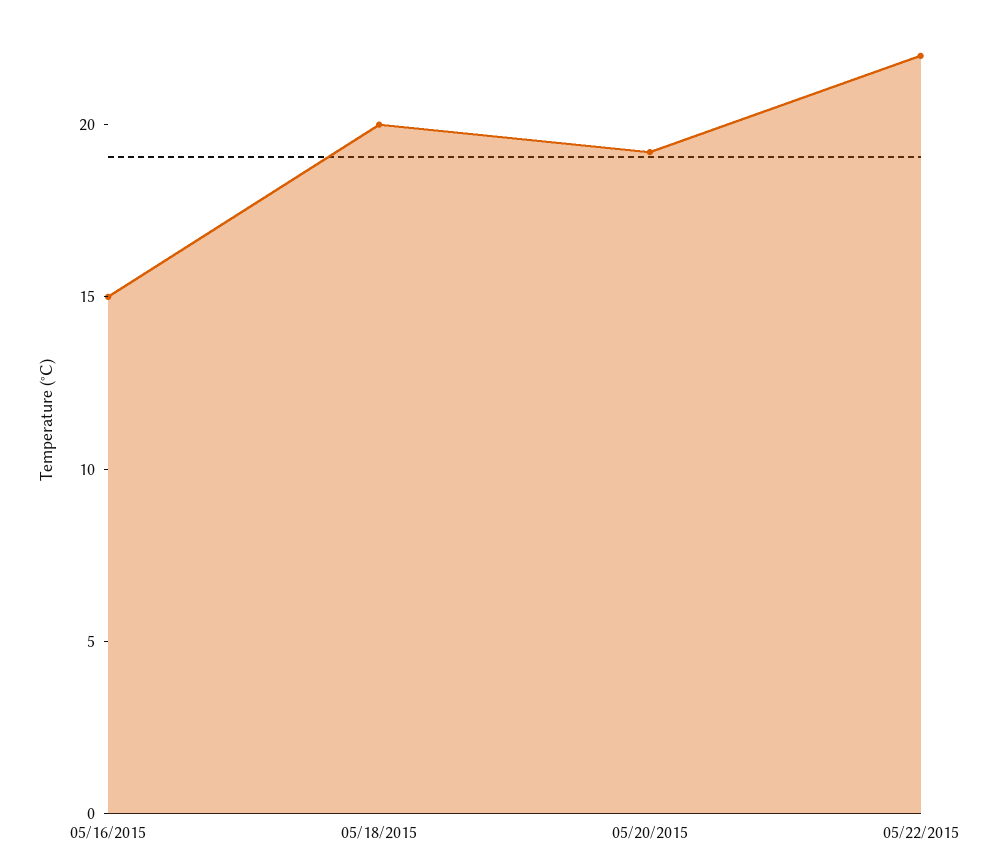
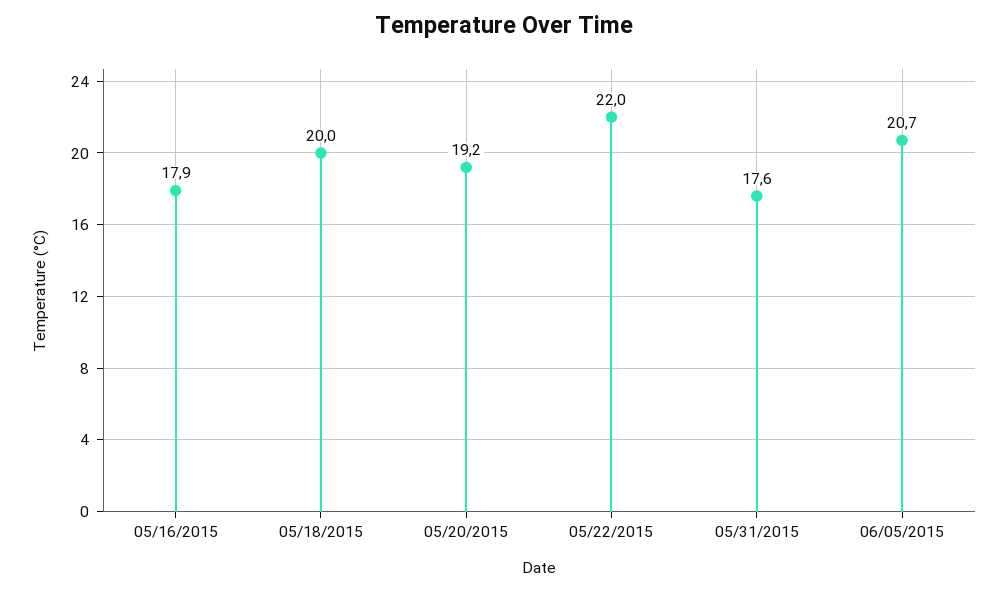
05/16/2015: 15 -> 17.9
05/31/2015: none -> 17.6
06/05/2015: none -> 20.7

